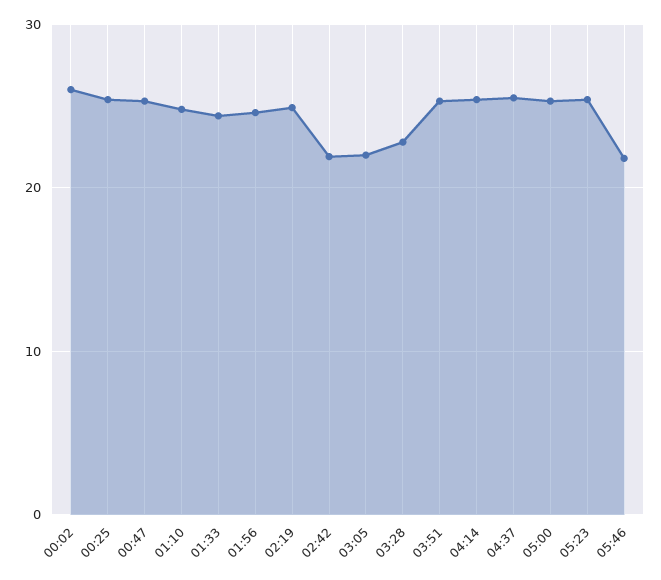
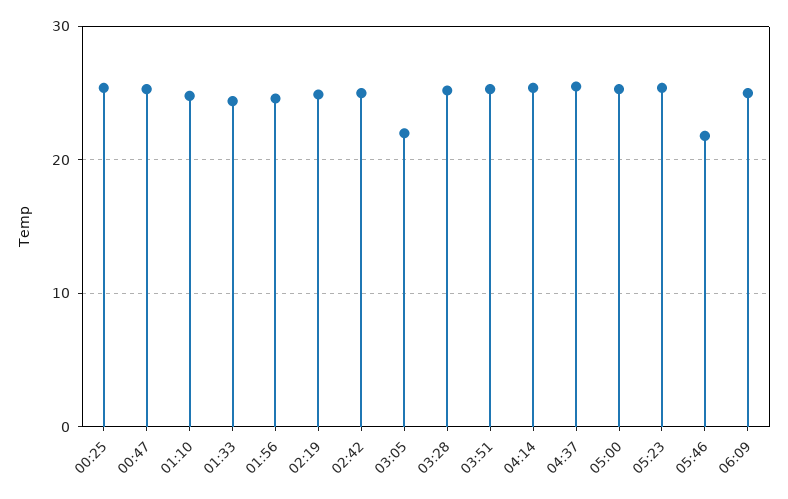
00:02: 26 -> none
02:42: 22 -> 25
03:28: 23 -> 25
06:09: none -> 25

